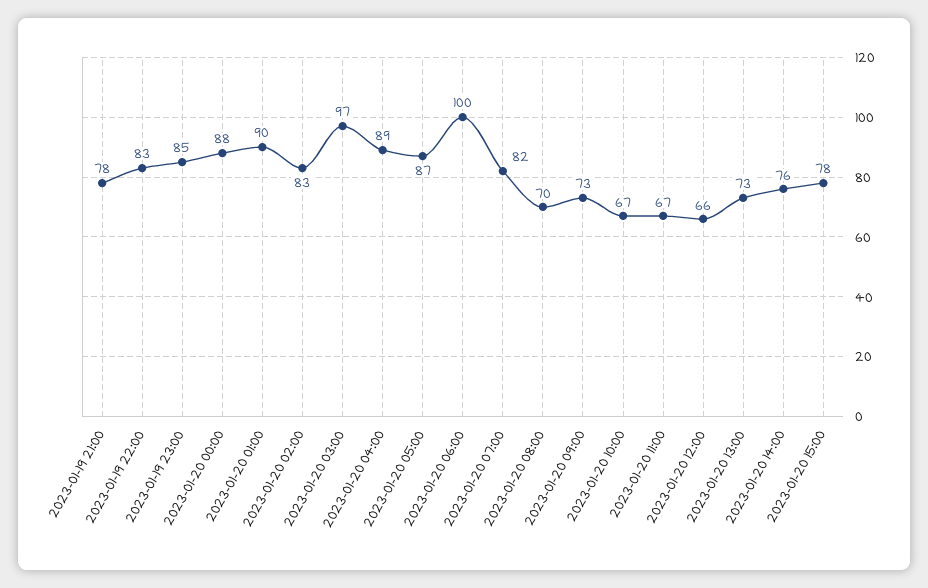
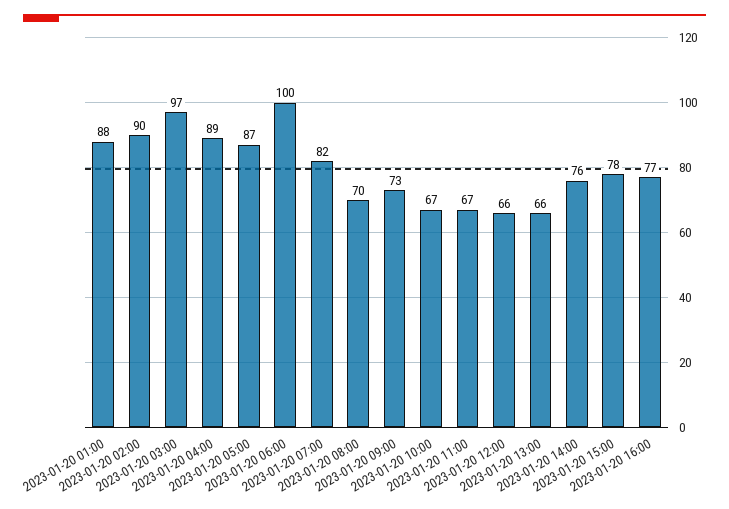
2023-01-19 21:00: 78 -> none
2023-01-19 22:00: 83 -> none
2023-01-19 23:00: 85 -> none
2023-01-20 00:00: 88 -> none
2023-01-20 01:00: 90 -> 88
2023-01-20 02:00: 83 -> 90
2023-01-20 13:00: 73 -> 66
2023-01-20 16:00: none -> 77

